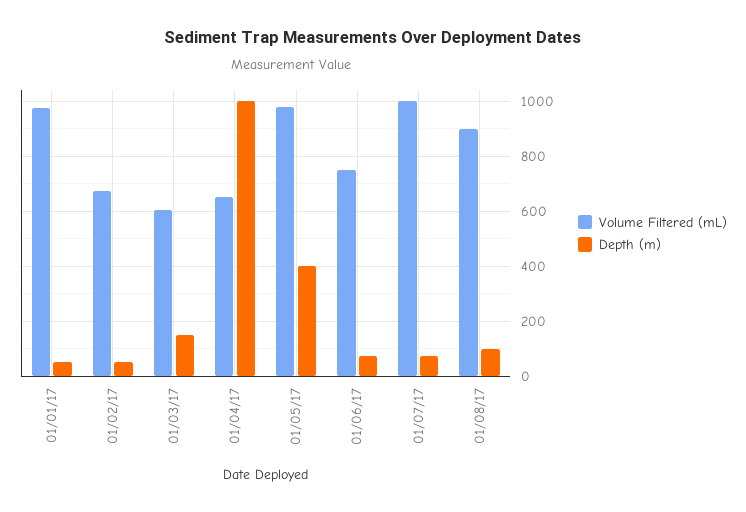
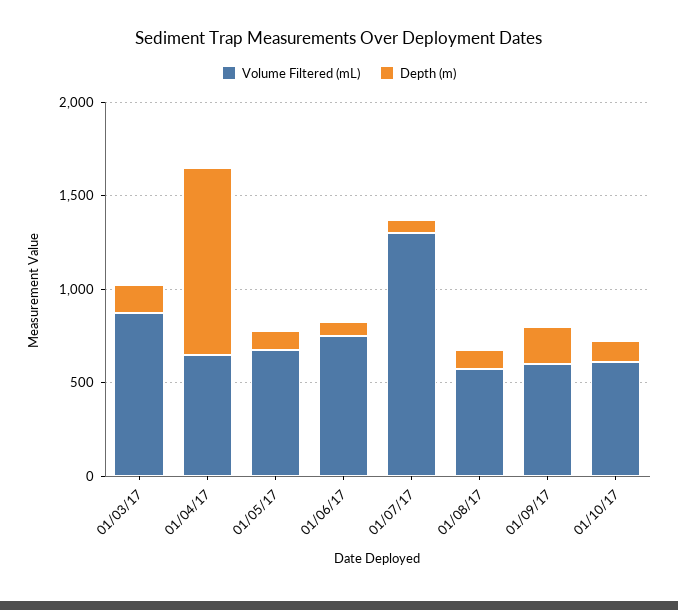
Volume Filtered (mL), 01/01/17: 975 -> none
Depth (m), 01/01/17: 50 -> none
Volume Filtered (mL), 01/02/17: 675 -> none
Depth (m), 01/02/17: 50 -> none
Volume Filtered (mL), 01/03/17: 600 -> 900
Volume Filtered (mL), 01/05/17: 975 -> 700
Depth (m), 01/05/17: 400 -> 100
Volume Filtered (mL), 01/07/17: 1000 -> 1300
Volume Filtered (mL), 01/08/17: 900 -> 600
Volume Filtered (mL), 01/09/17: none -> 600
Depth (m), 01/09/17: none -> 200
Volume Filtered (mL), 01/10/17: none -> 600
Depth (m), 01/10/17: none -> 100

